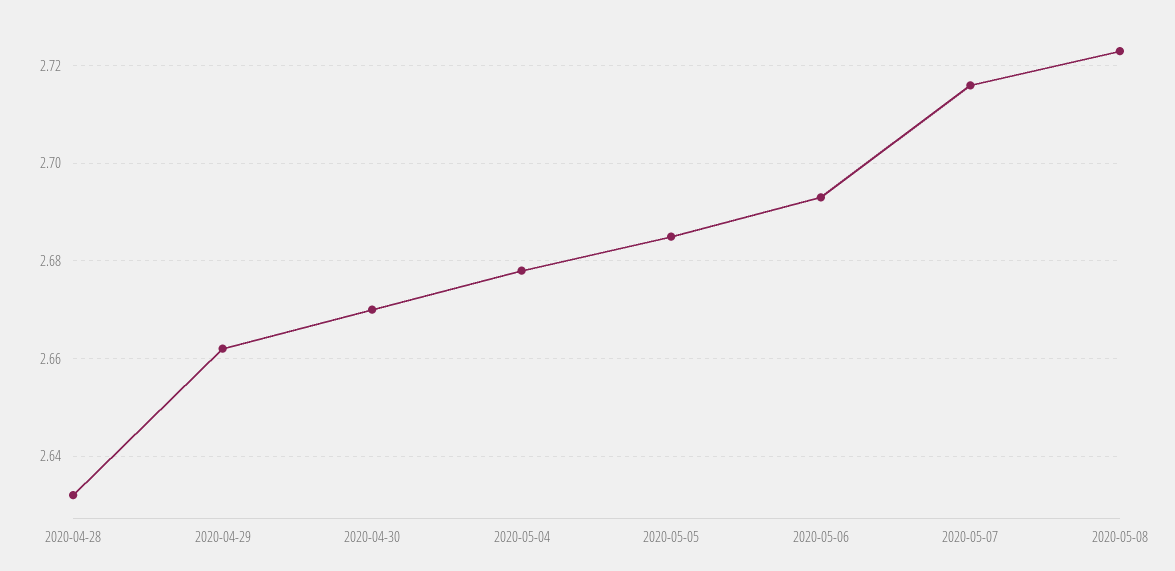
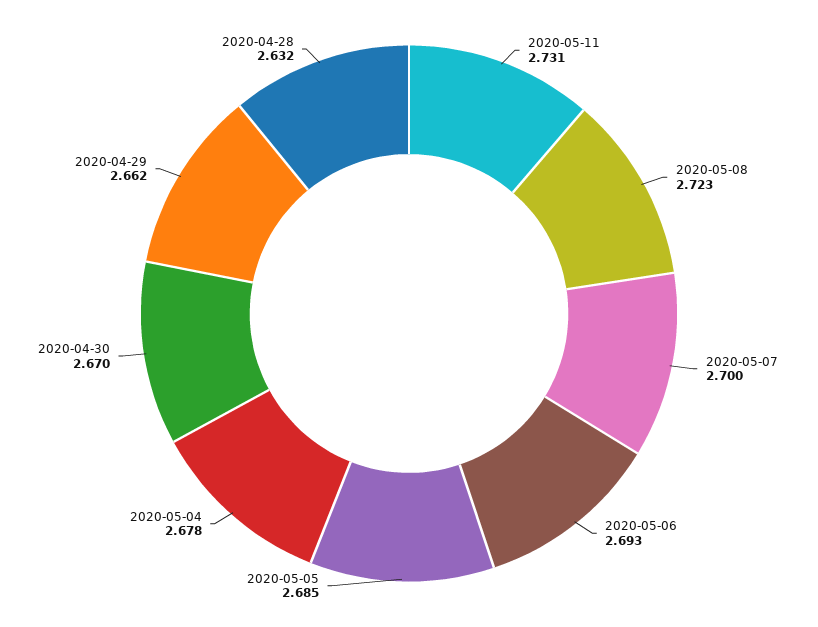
2020-05-07: 2.715 -> 2.7
2020-05-11: none -> 2.731

